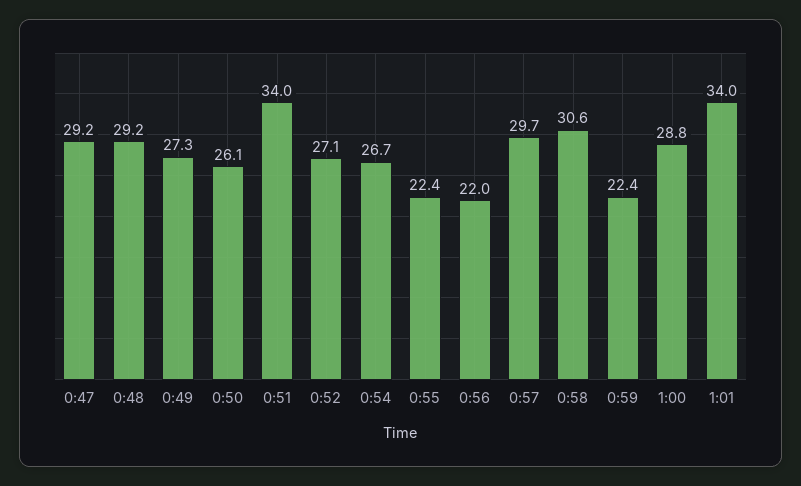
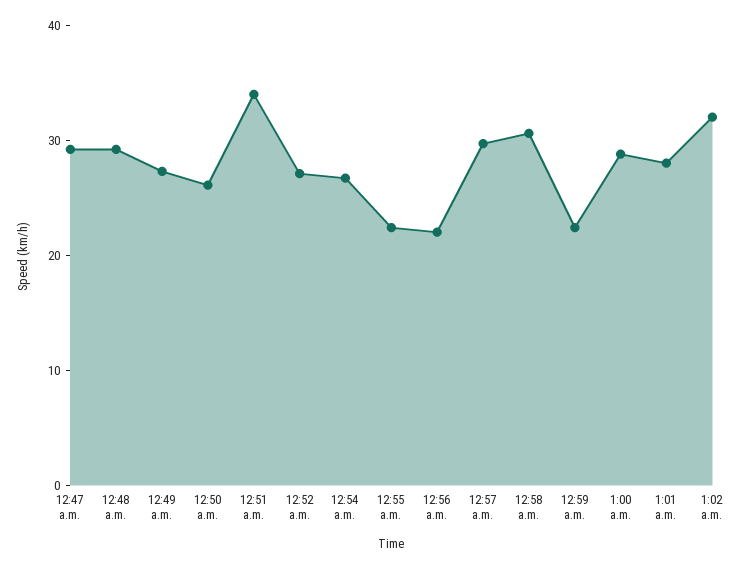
1:01: 34 -> 28
1:02 a.m.: none -> 32

